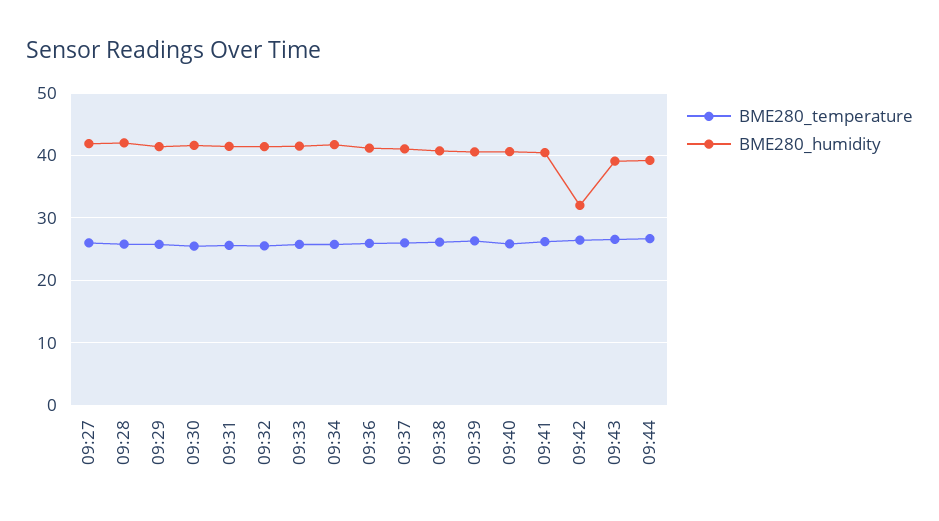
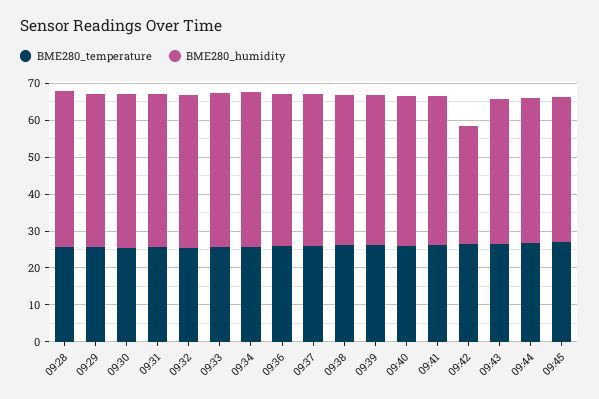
BME280_temperature, 09:27: 26 -> none
BME280_humidity, 09:27: 42 -> none
BME280_temperature, 09:45: none -> 27.5
BME280_humidity, 09:45: none -> 40

